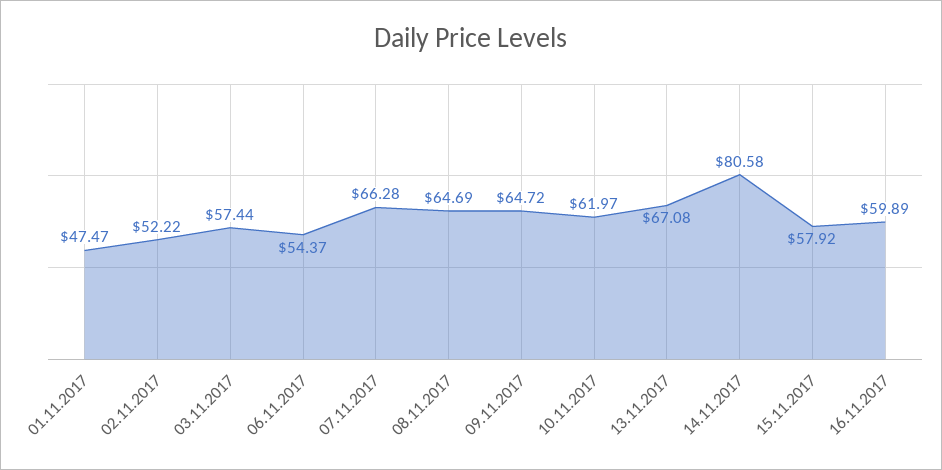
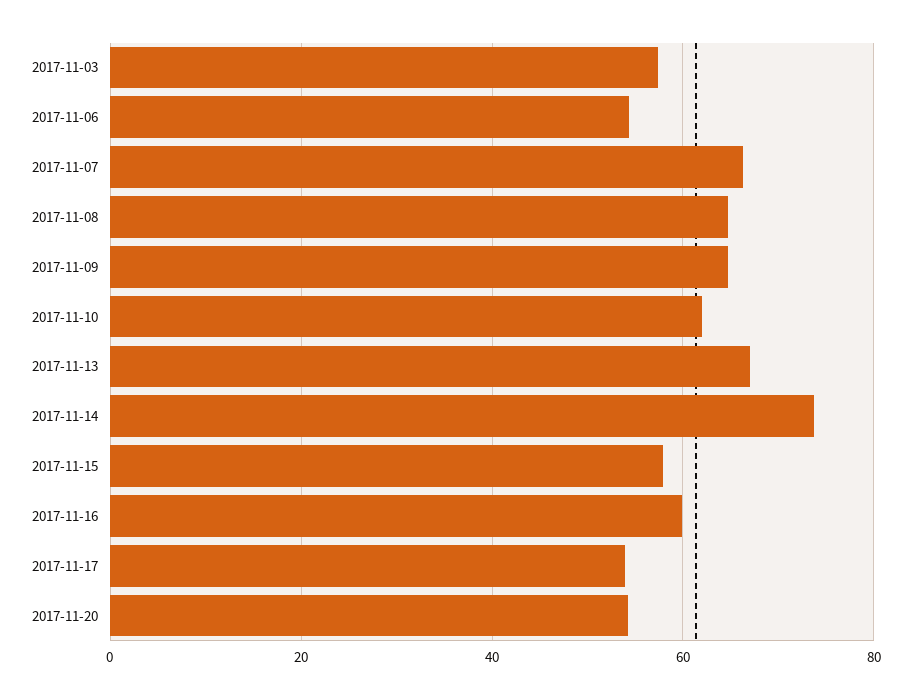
01.11.2017: 47.47 -> none
02.11.2017: 52.22 -> none
14.11.2017: 80.58 -> 74
2017-11-17: none -> 54
2017-11-20: none -> 54

